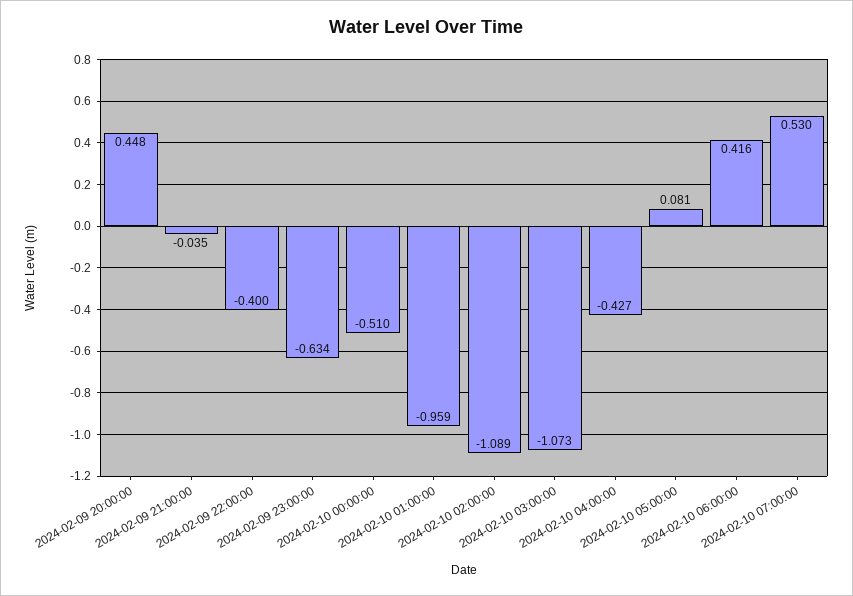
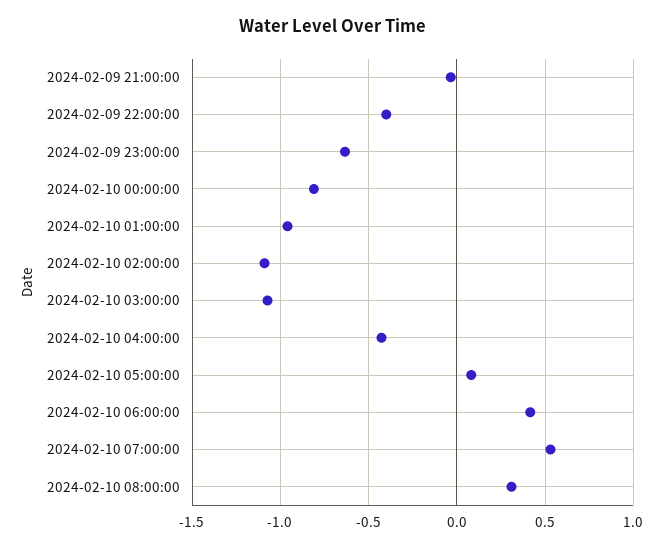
2024-02-09 20:00:00: 0.448 -> none
2024-02-10 00:00:00: -0.51 -> -0.8
2024-02-10 08:00:00: none -> 0.3

